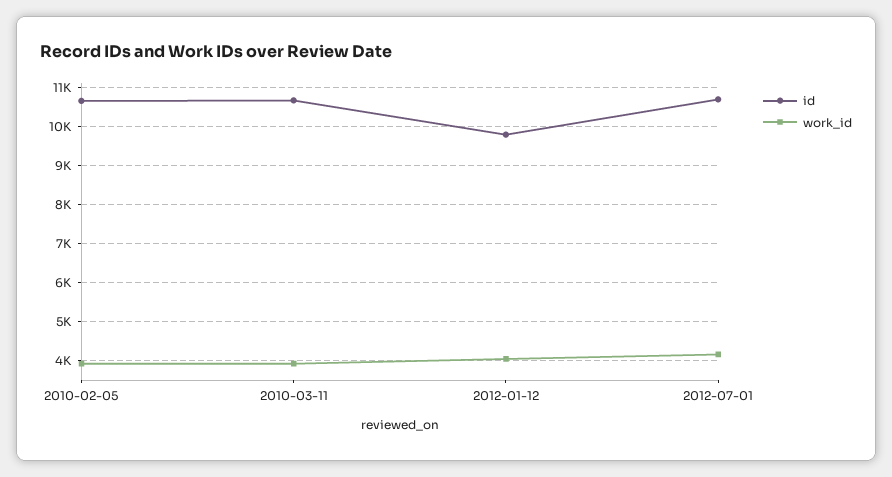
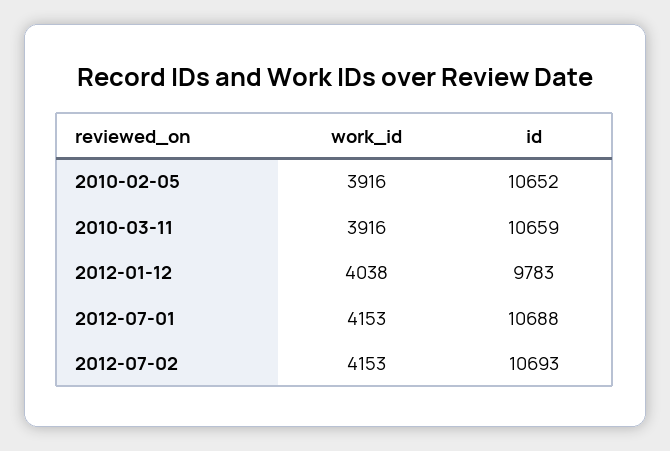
work_id, 2012-07-02: none -> 4153
id, 2012-07-02: none -> 10693

